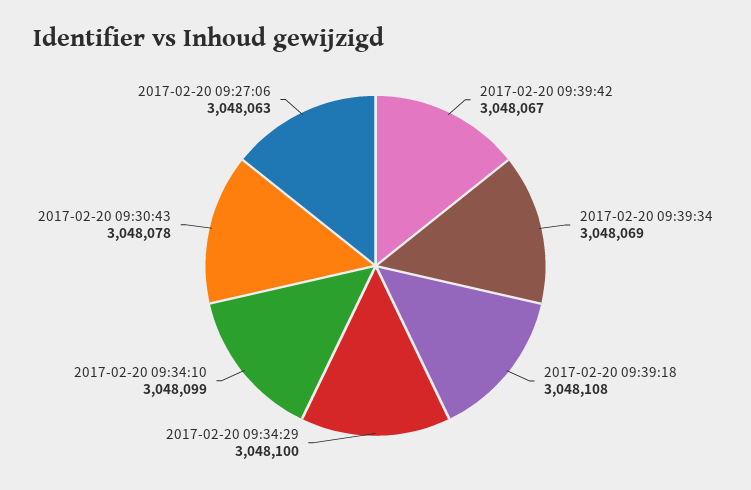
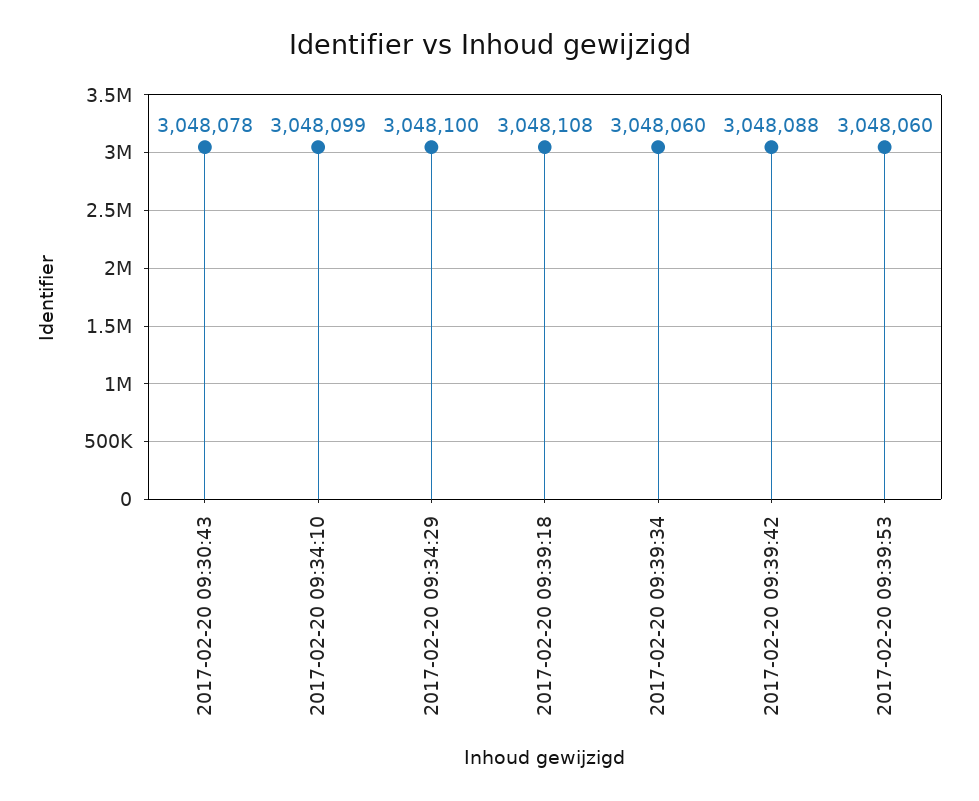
2017-02-20 09:39:42: 3048067 -> 3048088
2017-02-20 09:39:34: 3048069 -> 3048060
2017-02-20 09:27:06: 3048063 -> none
2017-02-20 09:39:53: none -> 3048060

